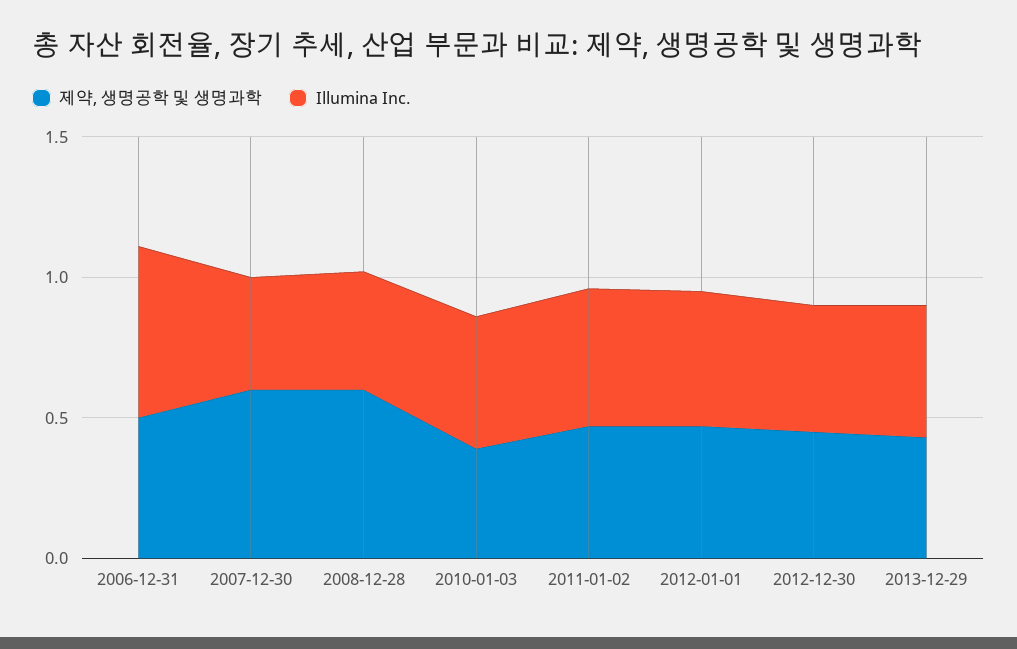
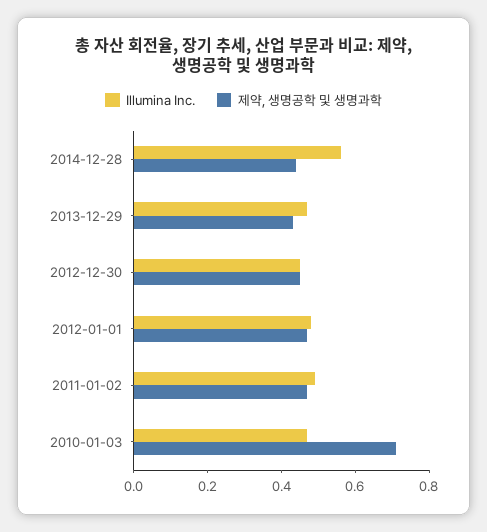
제약, 생명공학 및 생명과학, 2006-12-31: 0.5 -> none
Illumina Inc., 2006-12-31: 0.6 -> none
제약, 생명공학 및 생명과학, 2007-12-30: 0.6 -> none
Illumina Inc., 2007-12-30: 0.4 -> none
제약, 생명공학 및 생명과학, 2008-12-28: 0.6 -> none
Illumina Inc., 2008-12-28: 0.4 -> none
제약, 생명공학 및 생명과학, 2010-01-03: 0.4 -> 0.7
Illumina Inc., 2014-12-28: none -> 0.55
제약, 생명공학 및 생명과학, 2014-12-28: none -> 0.45

